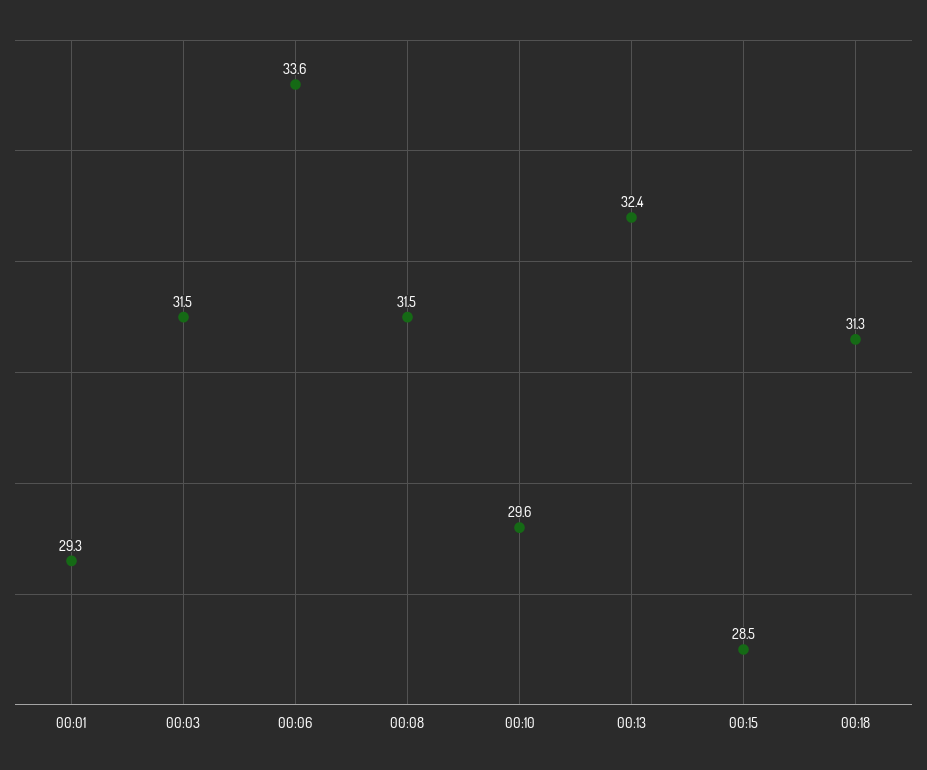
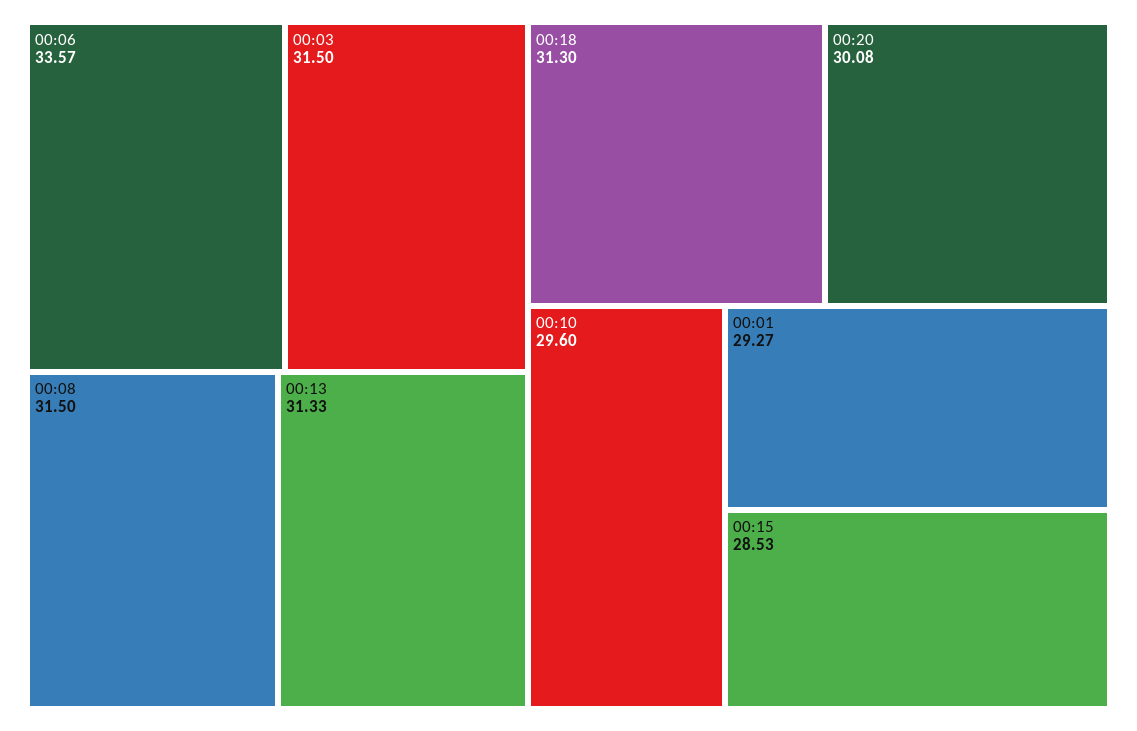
00:13: 32.4 -> 31.33
00:20: none -> 30.08

